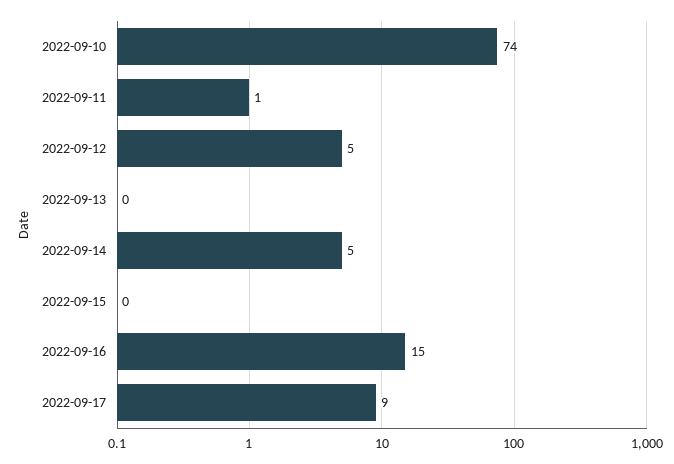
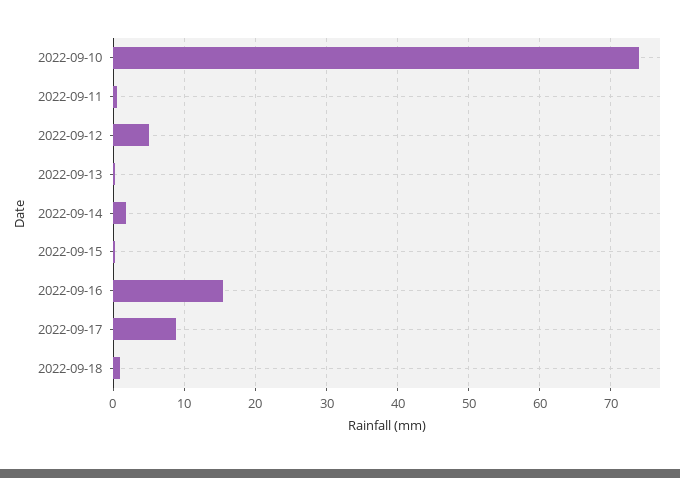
2022-09-14: 5 -> 2
2022-09-18: none -> 1

